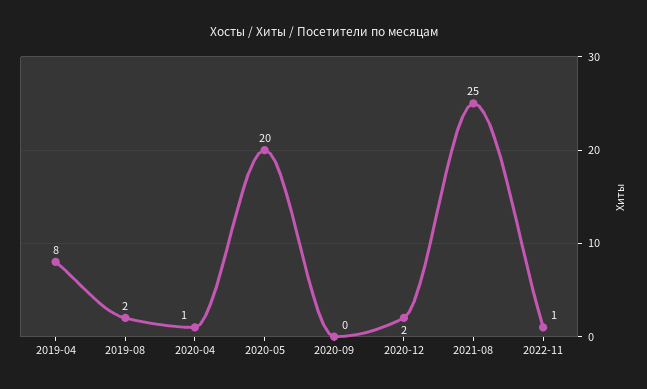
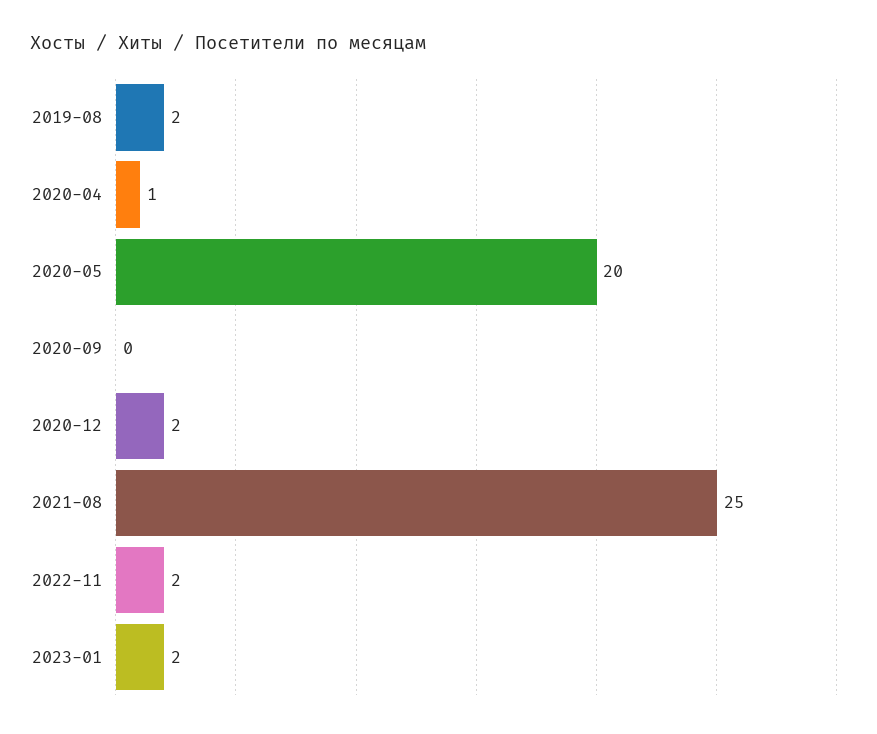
2019-04: 8 -> none
2022-11: 1 -> 2
2023-01: none -> 2

